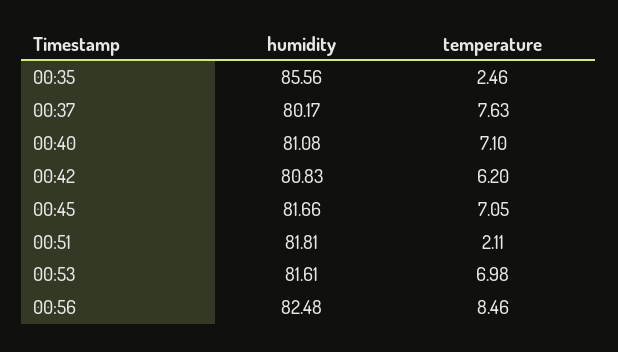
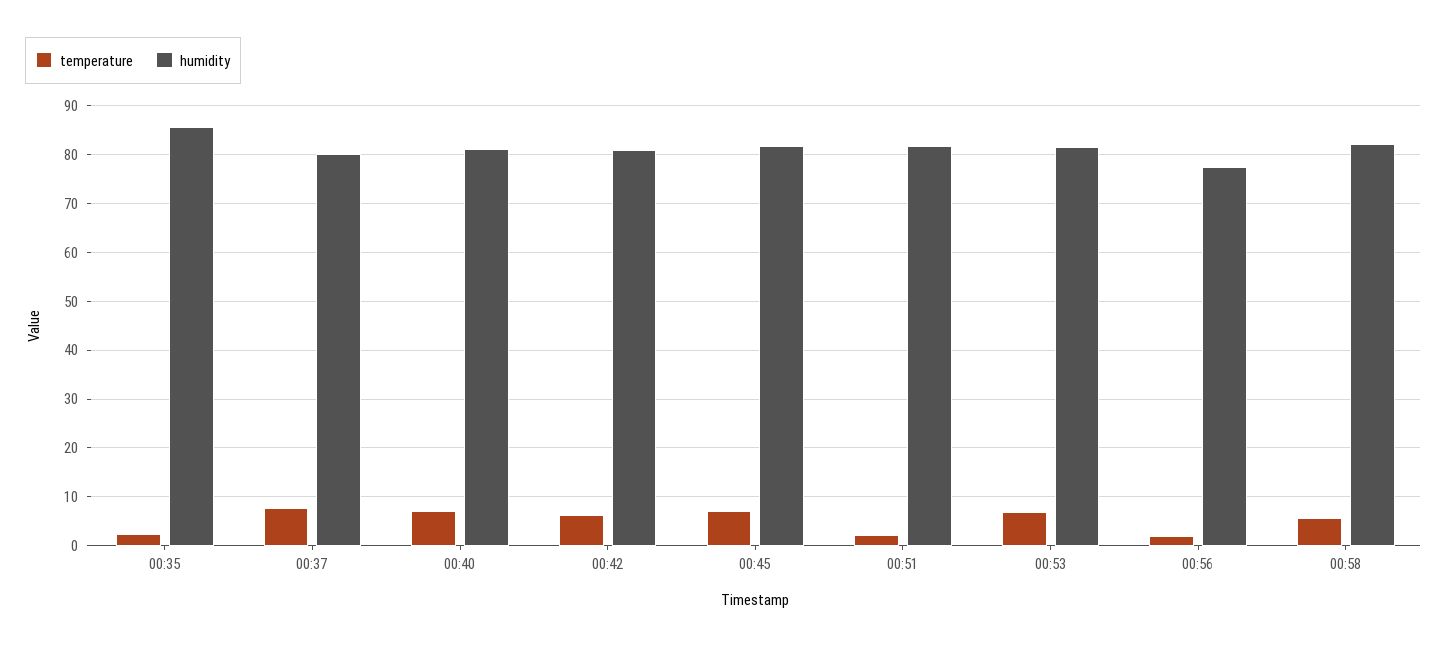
humidity, 00:56: 82.48 -> 78
temperature, 00:56: 8.46 -> 2
temperature, 00:58: none -> 6
humidity, 00:58: none -> 82

